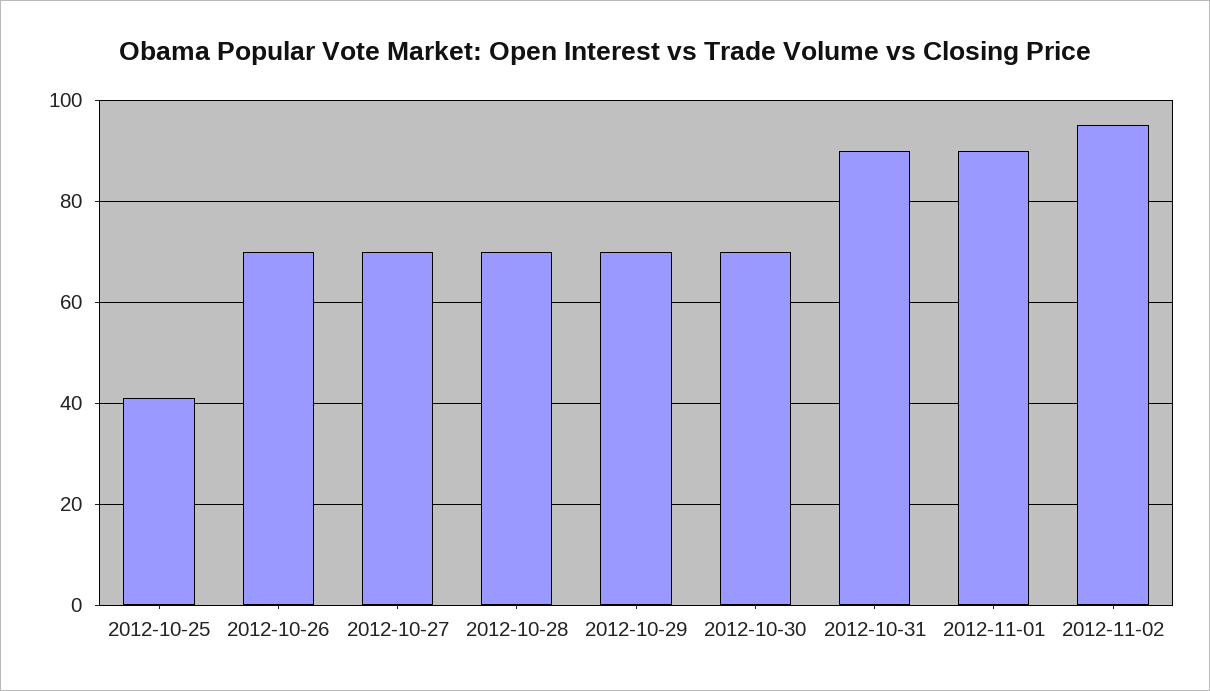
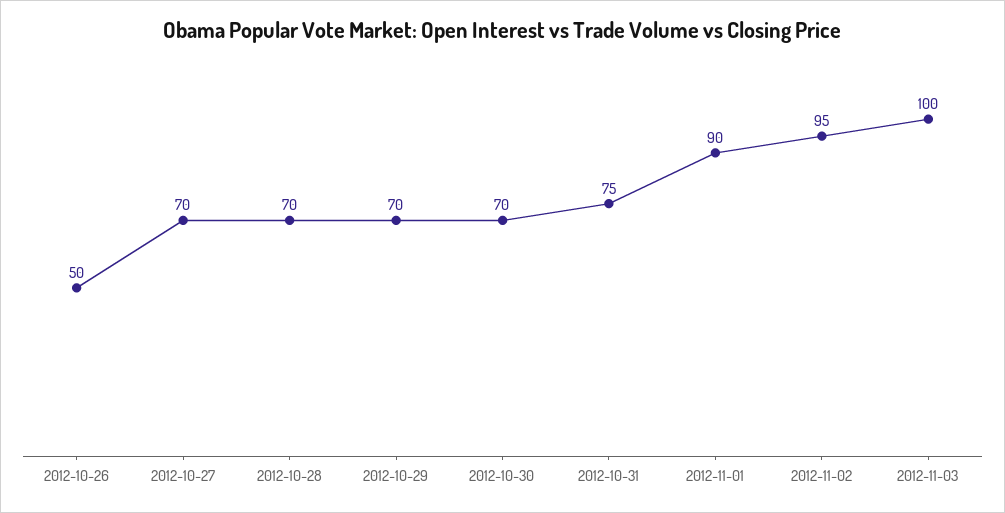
2012-10-25: 40 -> none
2012-10-26: 70 -> 50
2012-10-31: 90 -> 75
2012-11-03: none -> 100

